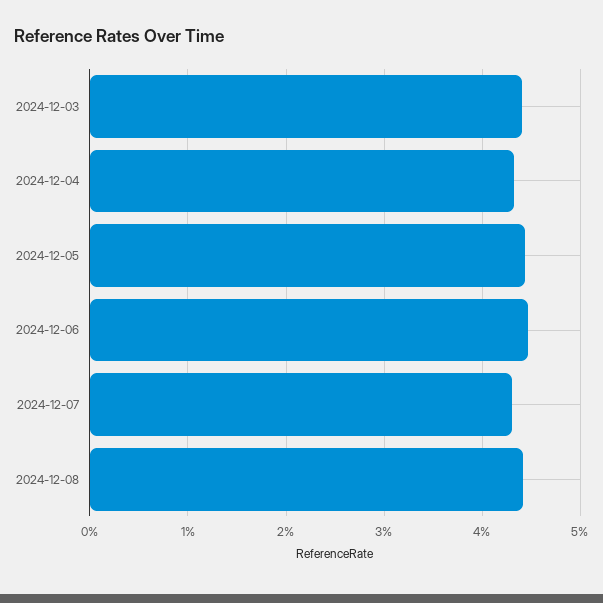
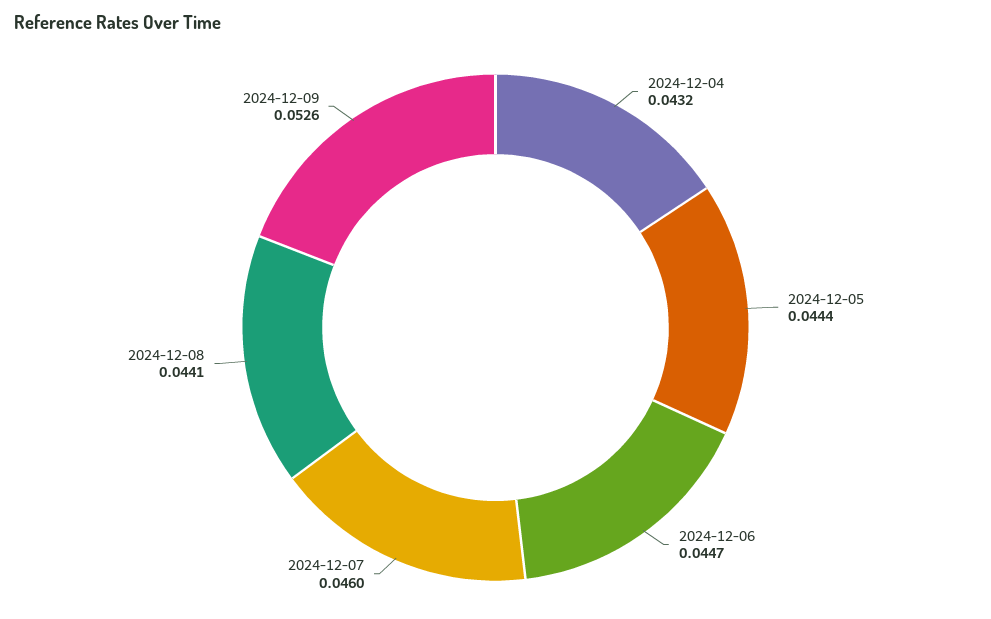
2024-12-03: 0.044 -> none
2024-12-07: 0.043 -> 0.046
2024-12-09: none -> 0.0526

